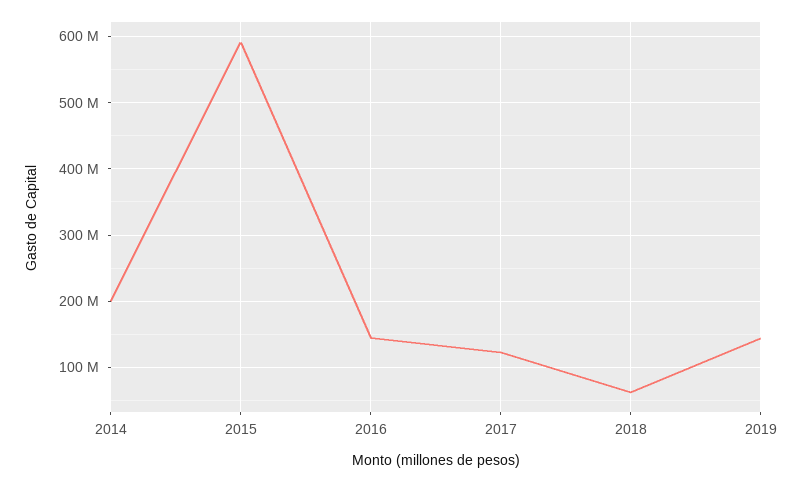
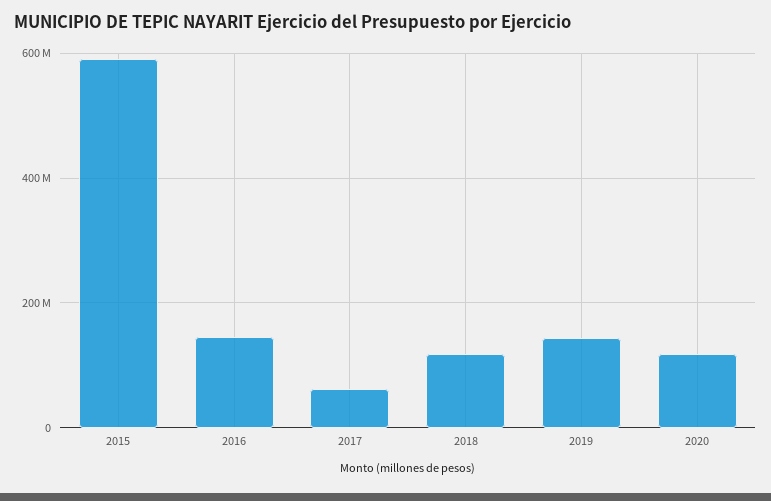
2014: 200000000 -> none
2017: 120000000 -> 60000000
2018: 60000000 -> 120000000
2020: none -> 120000000

